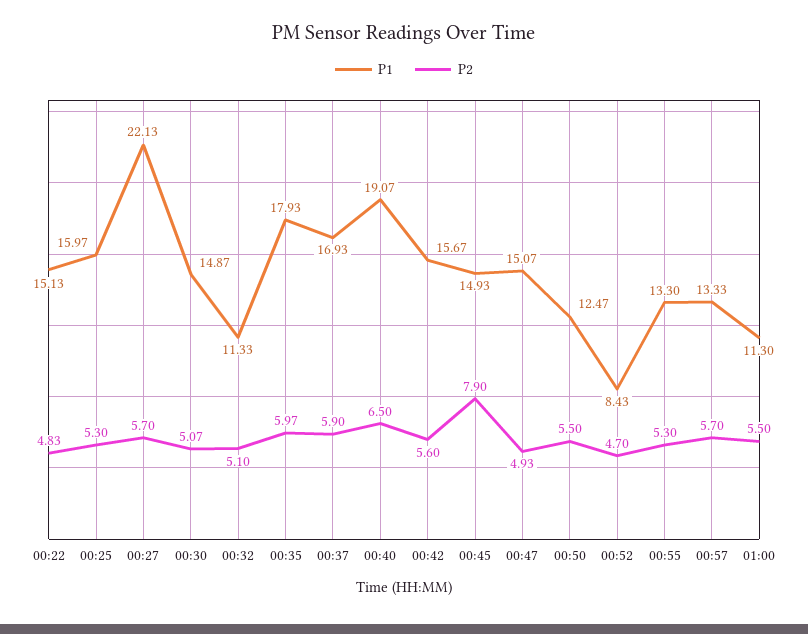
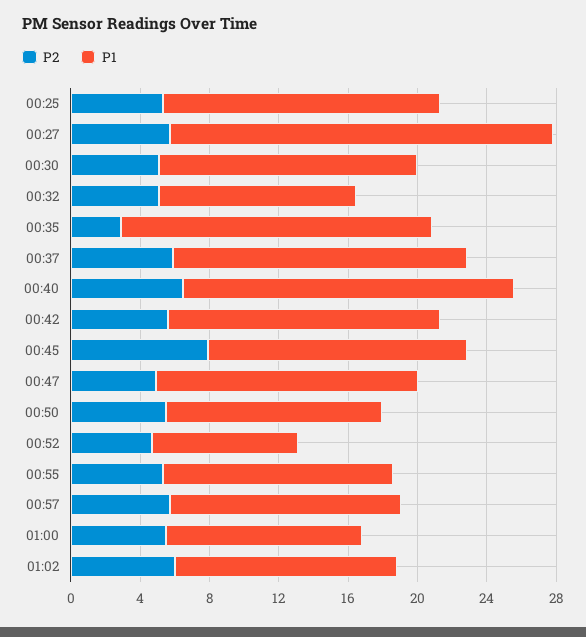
P1, 00:22: 15.13 -> none
P2, 00:22: 4.83 -> none
P2, 00:35: 5.97 -> 3
P2, 01:02: none -> 6
P1, 01:02: none -> 13

